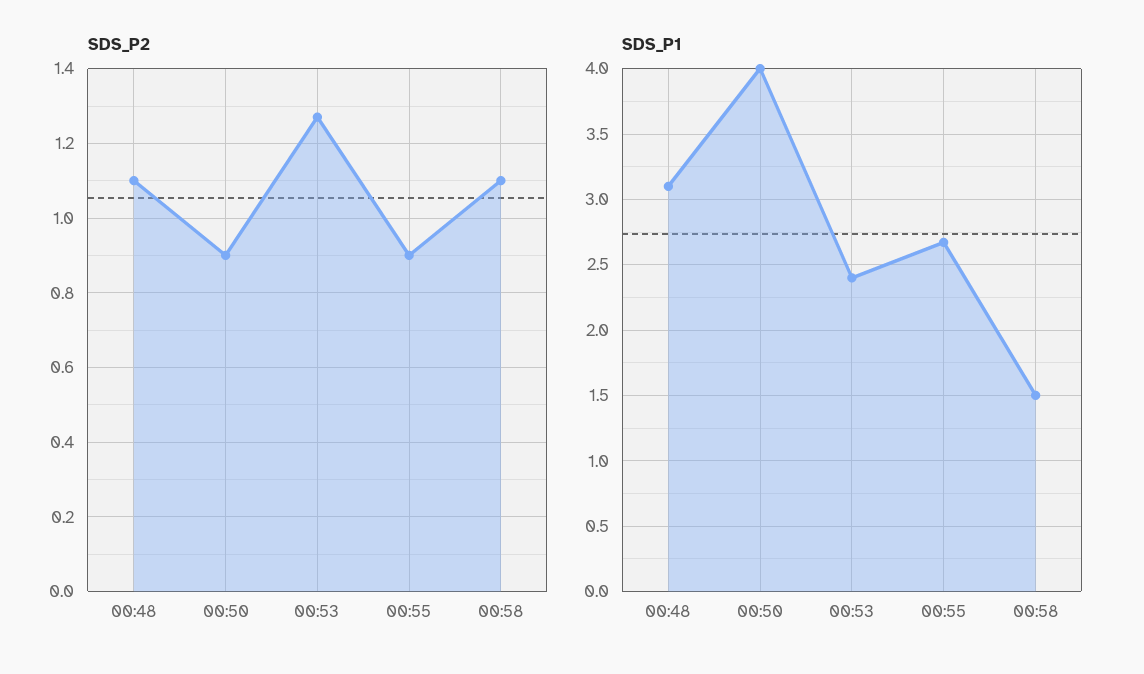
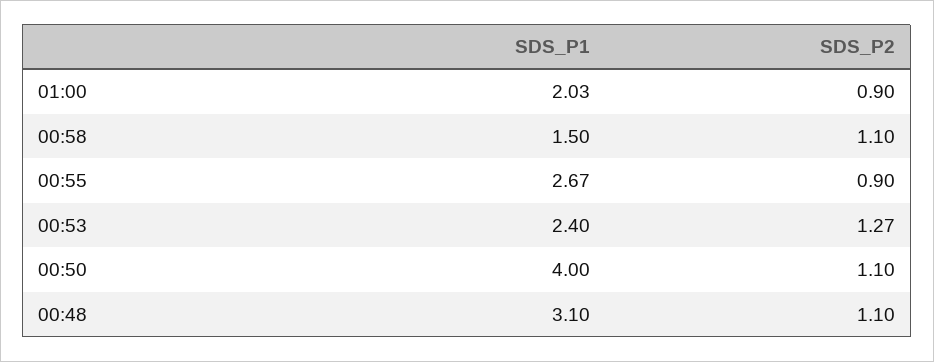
SDS_P2, 00:50: 0.9 -> 1.1
SDS_P1, 01:00: none -> 2.03
SDS_P2, 01:00: none -> 0.9

